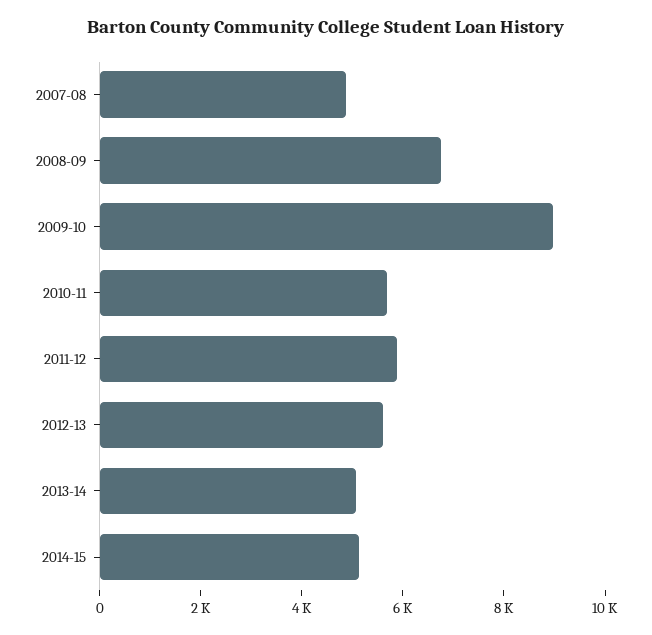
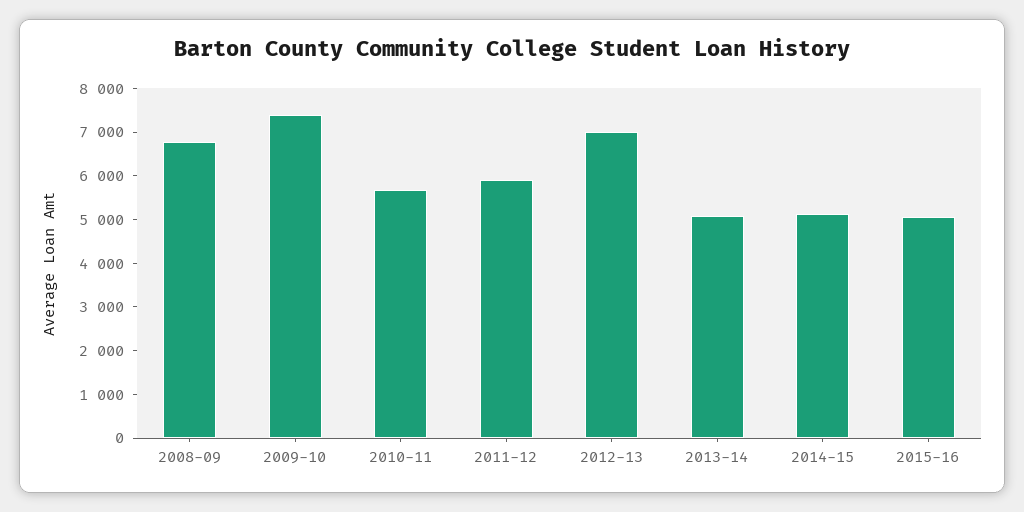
2007-08: 5000 -> none
2009-10: 9000 -> 7400
2012-13: 5500 -> 7000
2015-16: none -> 5000

